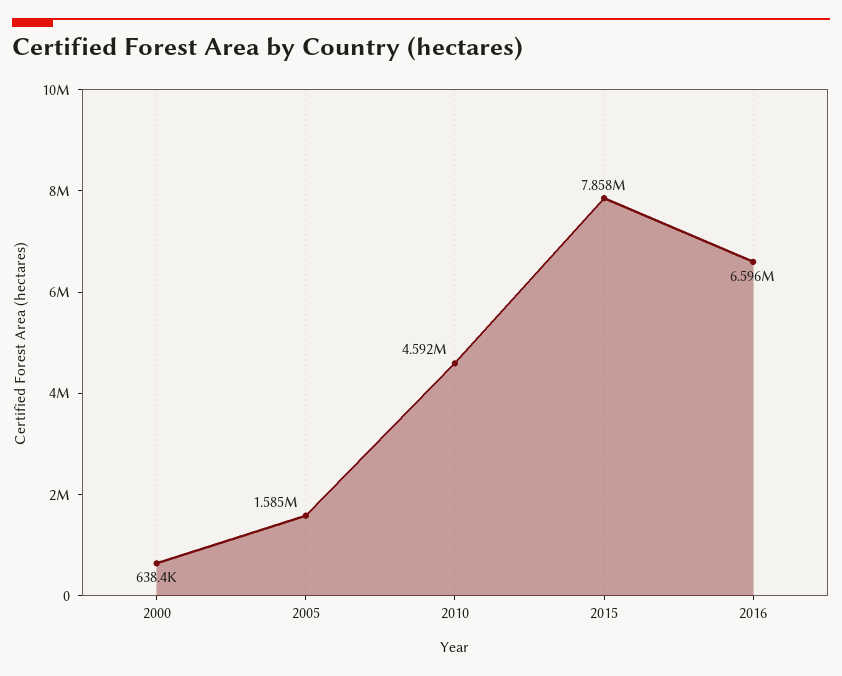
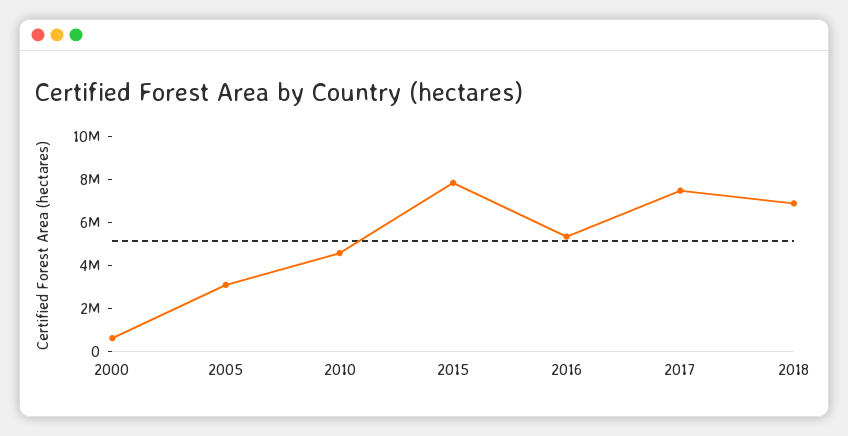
2005: 1585000 -> 3000000
2016: 6596000 -> 5500000
2017: none -> 7500000
2018: none -> 7000000

